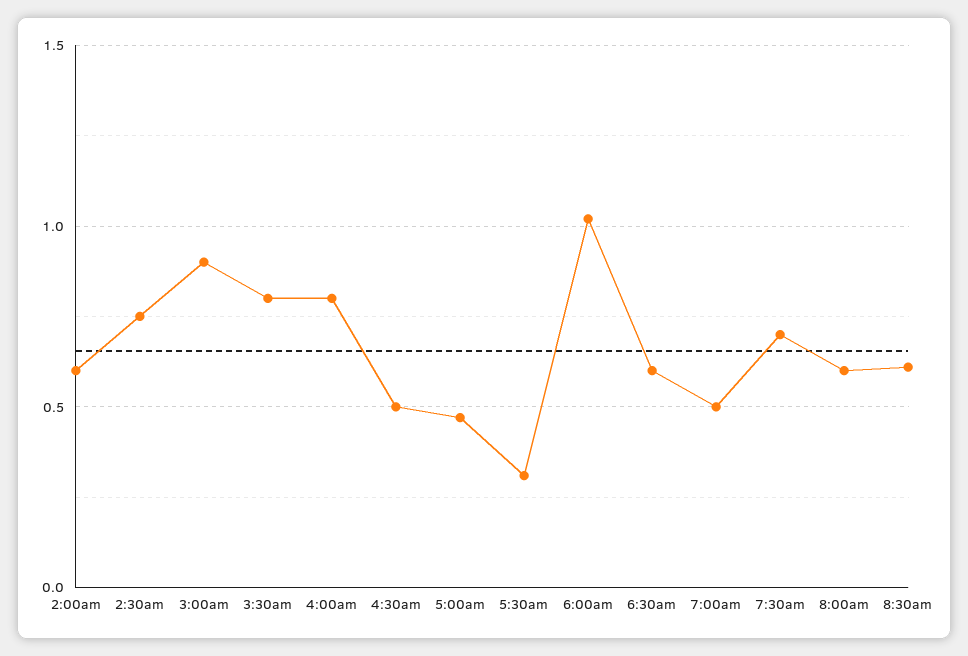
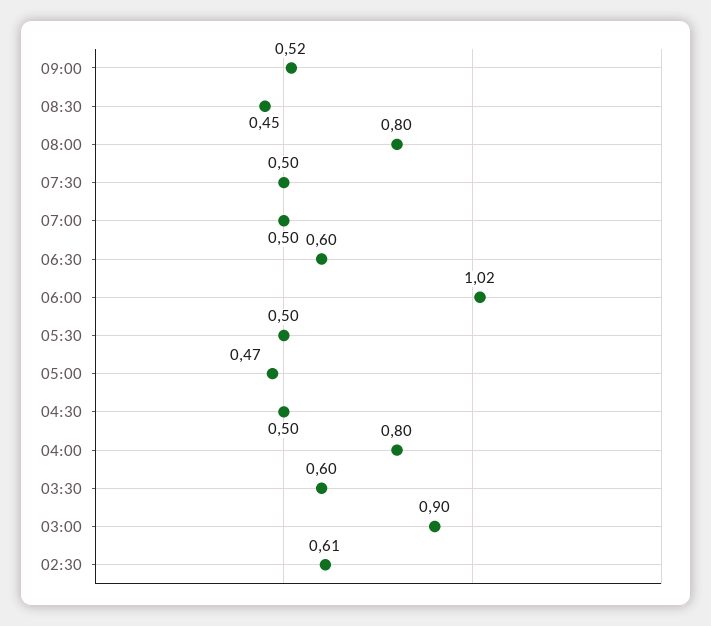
2:00am: 0.6 -> none
2:30am: 0.75 -> 0.61
3:30am: 0.8 -> 0.6
5:30am: 0.3 -> 0.5
7:30am: 0.7 -> 0.5
8:00am: 0.6 -> 0.8
8:30am: 0.6 -> 0.45
09:00: none -> 0.52

